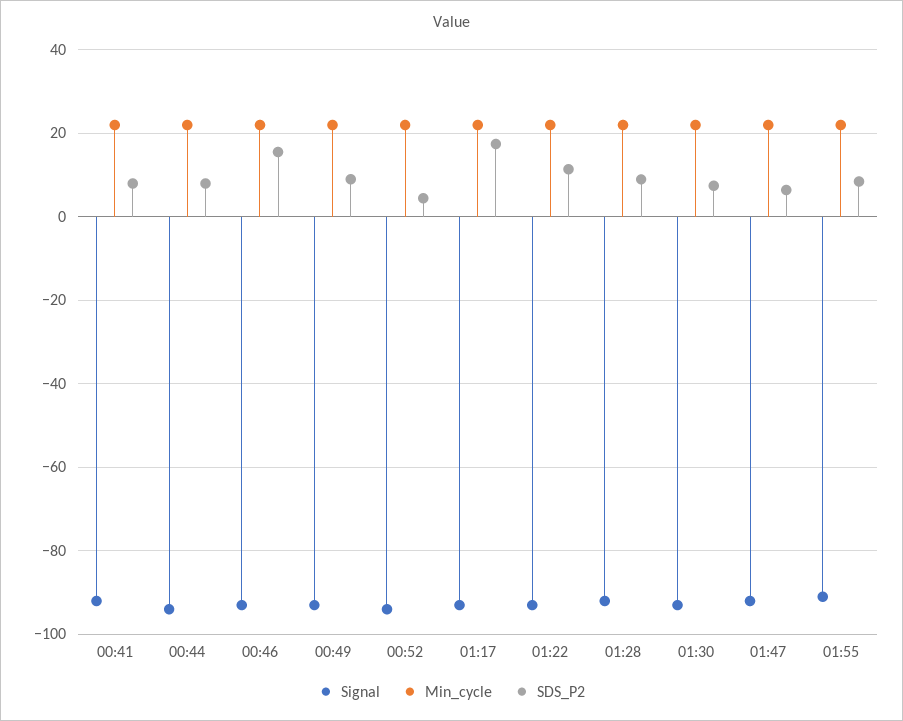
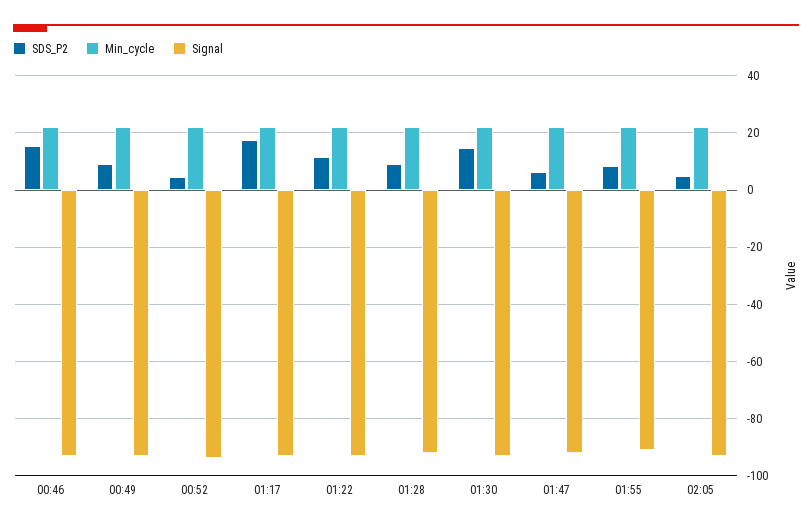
Signal, 00:41: -92 -> none
Min_cycle, 00:41: 22 -> none
SDS_P2, 00:41: 8 -> none
Signal, 00:44: -94 -> none
Min_cycle, 00:44: 22 -> none
SDS_P2, 00:44: 8 -> none
SDS_P2, 01:30: 8 -> 15
SDS_P2, 02:05: none -> 5
Min_cycle, 02:05: none -> 22.5
Signal, 02:05: none -> -92.5

